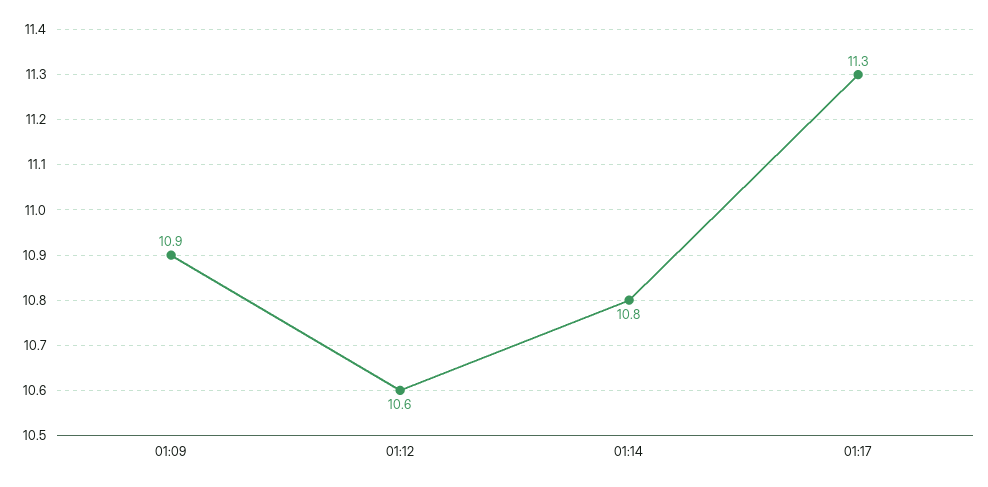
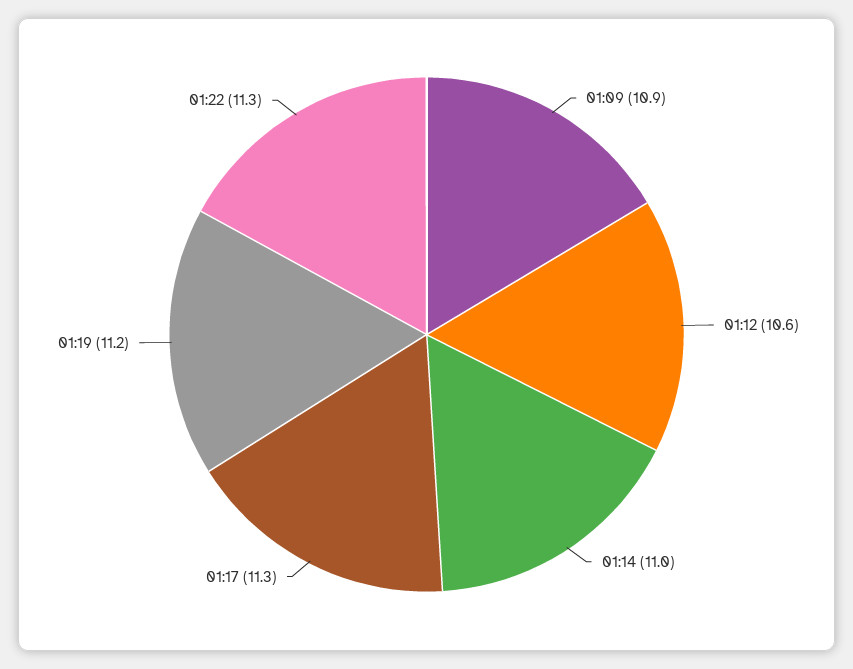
01:14: 10.8 -> 11
01:19: none -> 11.2
01:22: none -> 11.3

